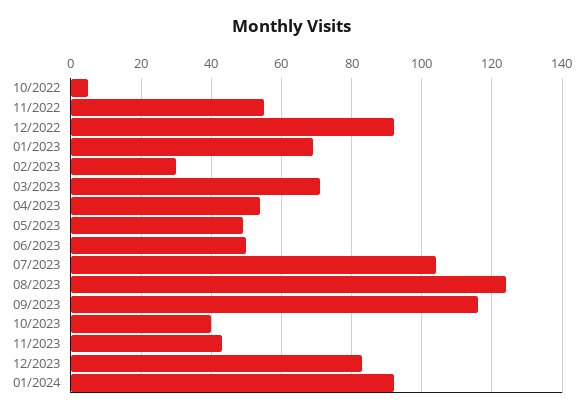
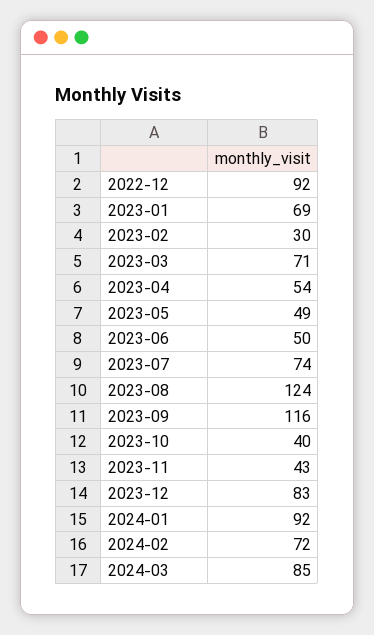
10/2022: 5 -> none
11/2022: 55 -> none
07/2023: 105 -> 74
2024-02: none -> 72
2024-03: none -> 85

